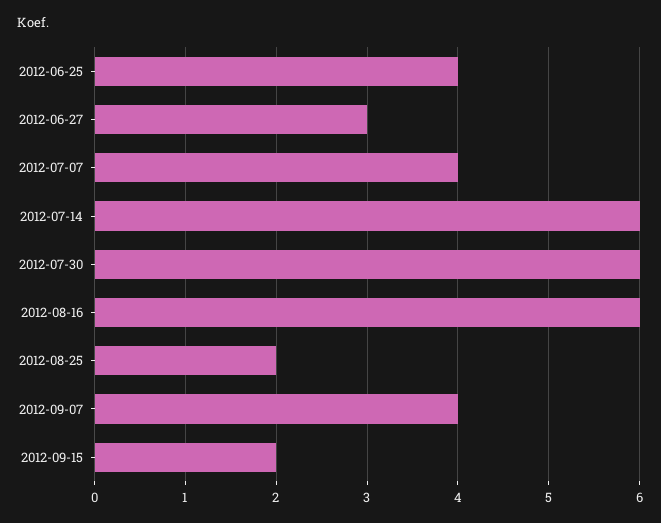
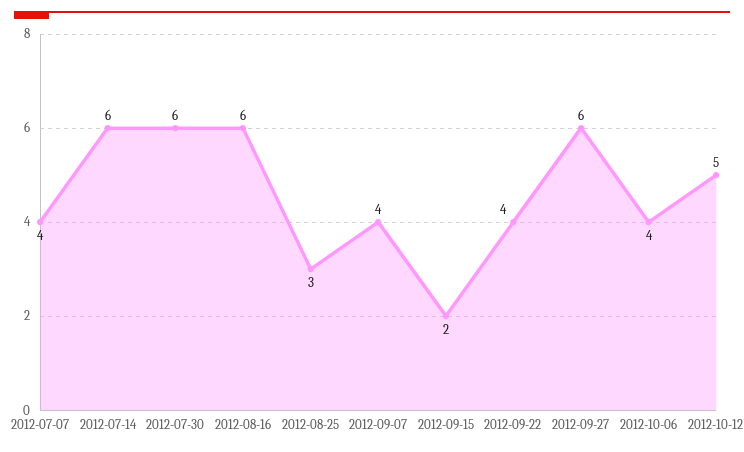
2012-06-25: 4 -> none
2012-06-27: 3 -> none
2012-08-25: 2 -> 3
2012-09-22: none -> 4
2012-09-27: none -> 6
2012-10-06: none -> 4
2012-10-12: none -> 5

